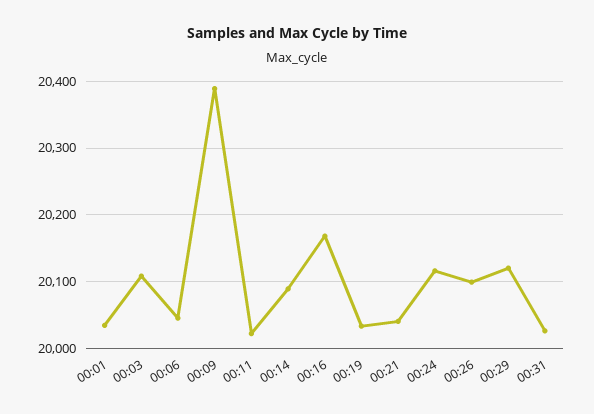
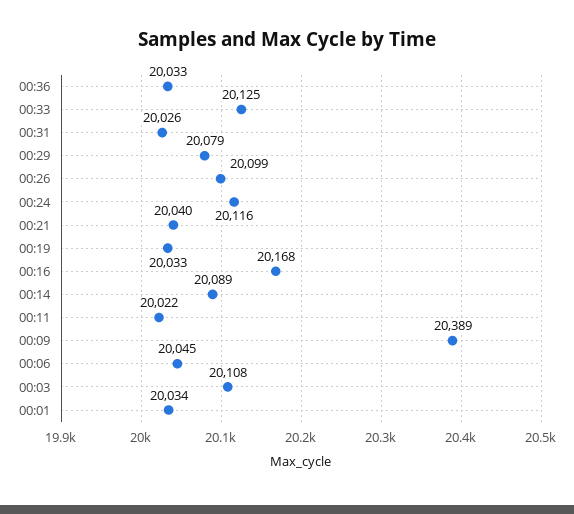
00:29: 20120 -> 20079
00:36: none -> 20033
00:33: none -> 20125

